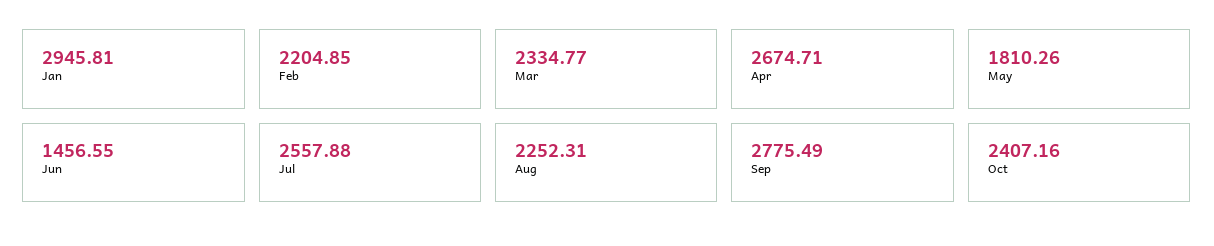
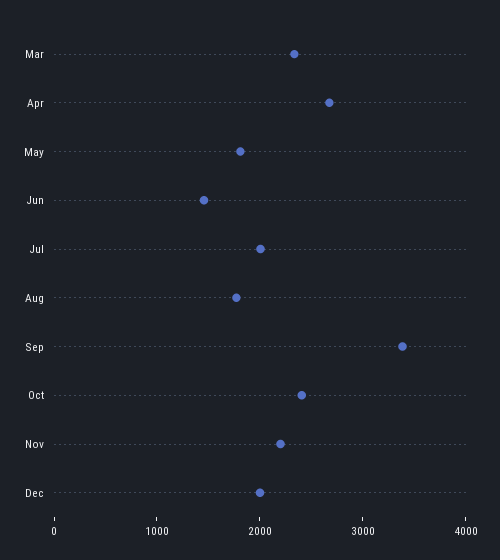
Jan: 2945.81 -> none
Feb: 2204.85 -> none
Jul: 2557.88 -> 2000
Aug: 2252.31 -> 1800
Sep: 2775.49 -> 3400
Nov: none -> 2200
Dec: none -> 2000

